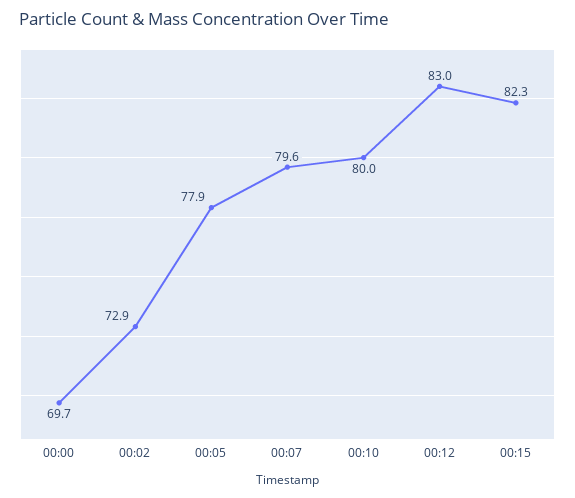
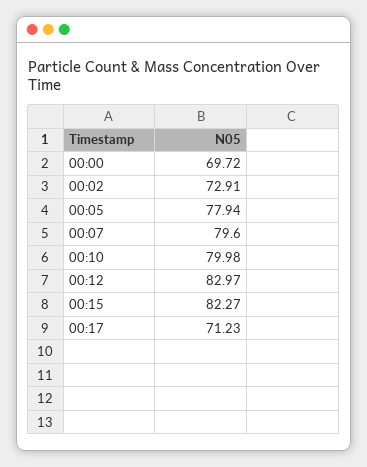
00:17: none -> 71.23

